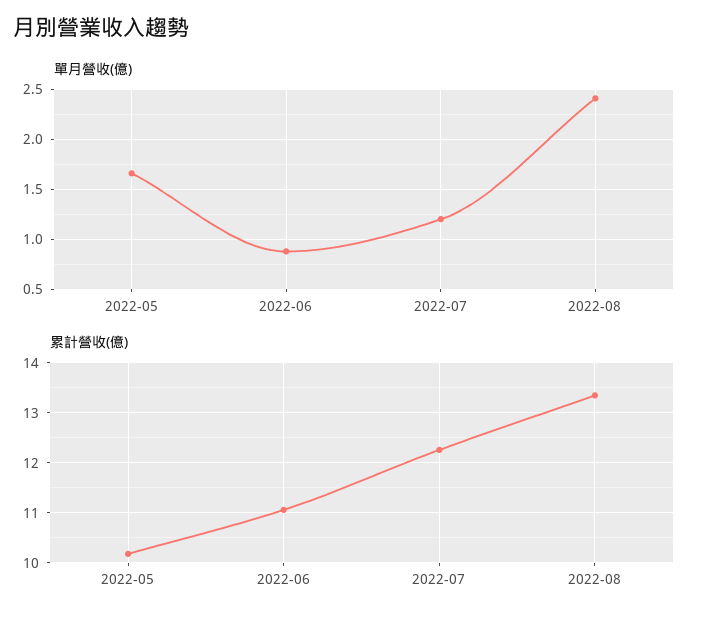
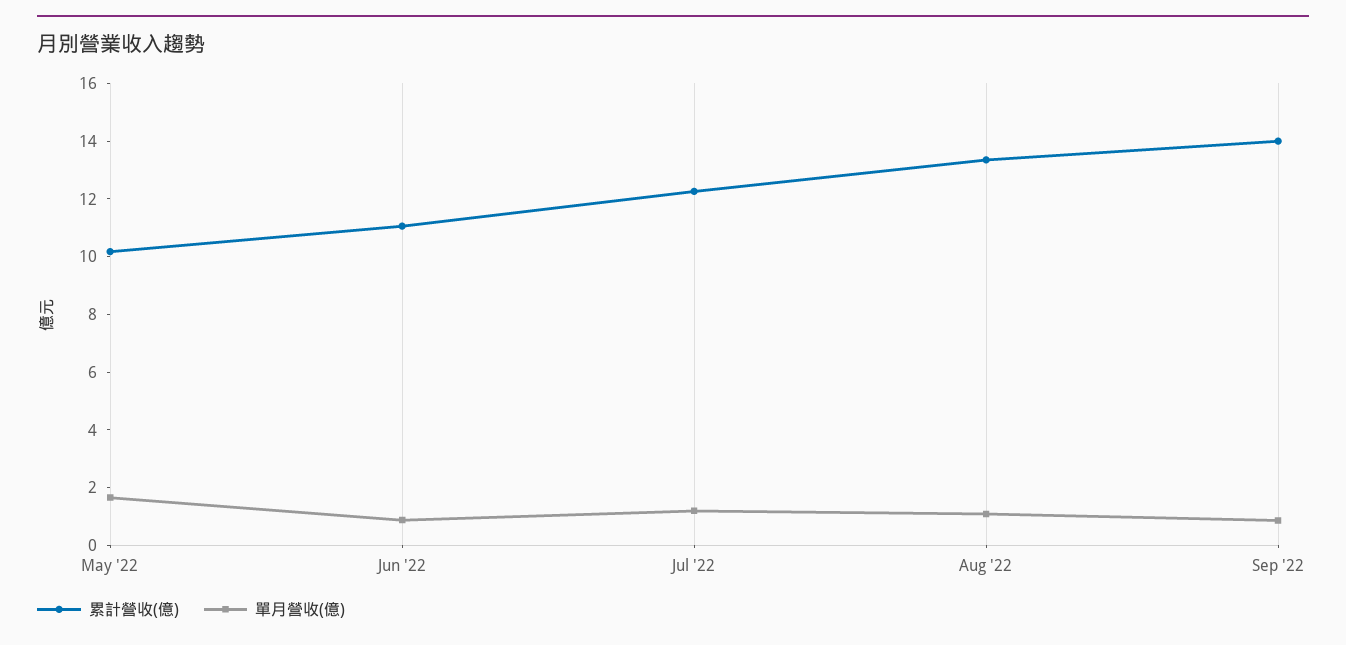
單月營收(億), 2022-08: 2.4 -> 1
累計營收(億), Sep '22: none -> 14
單月營收(億), Sep '22: none -> 1

